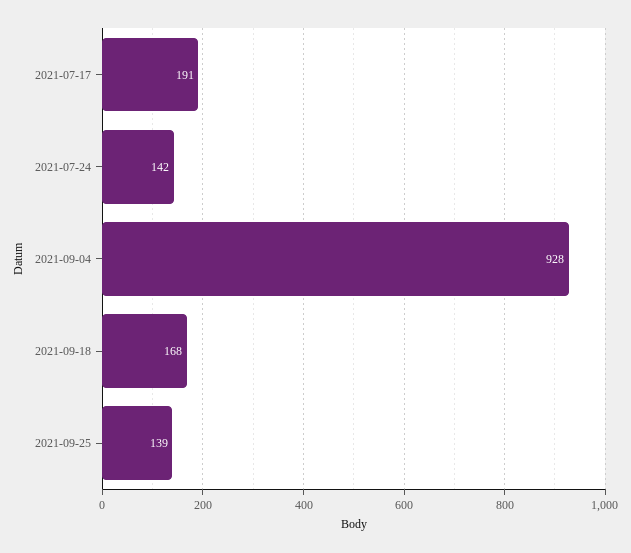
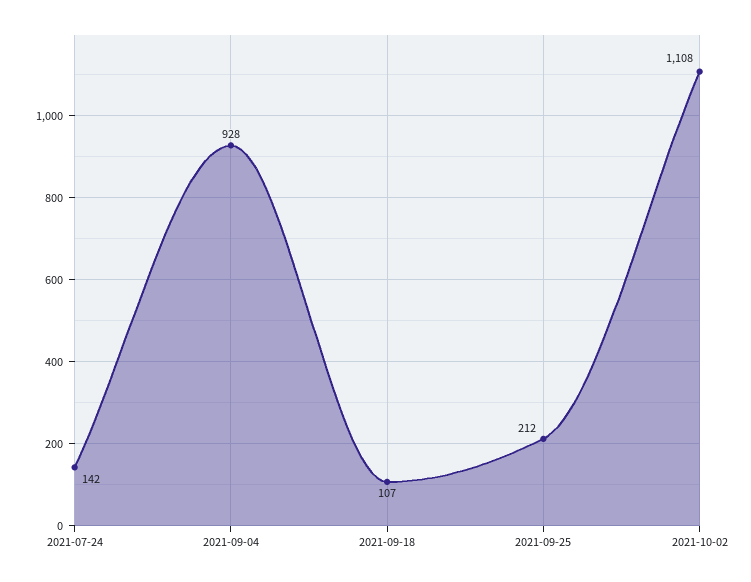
2021-07-17: 191 -> none
2021-09-18: 168 -> 107
2021-09-25: 139 -> 212
2021-10-02: none -> 1108

